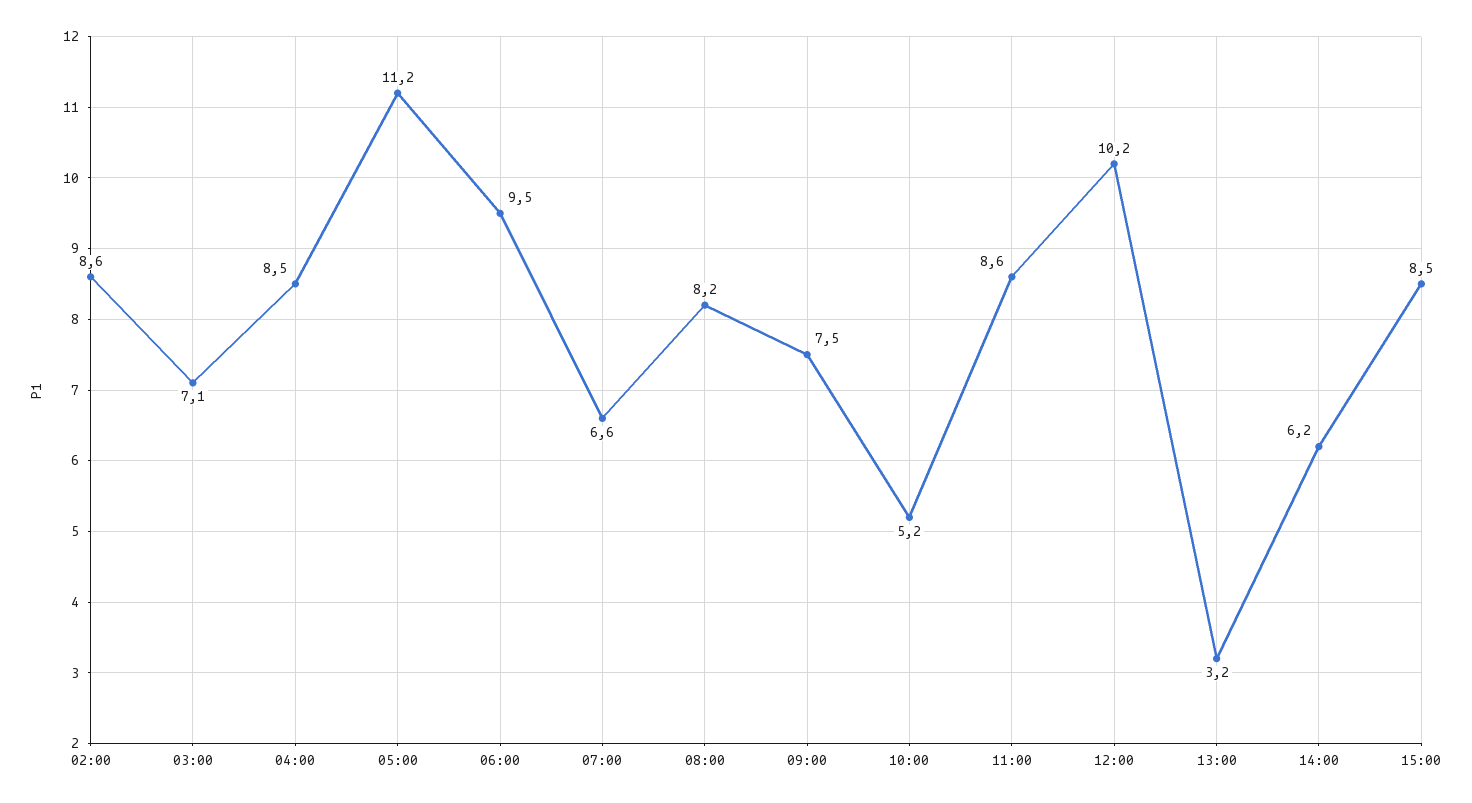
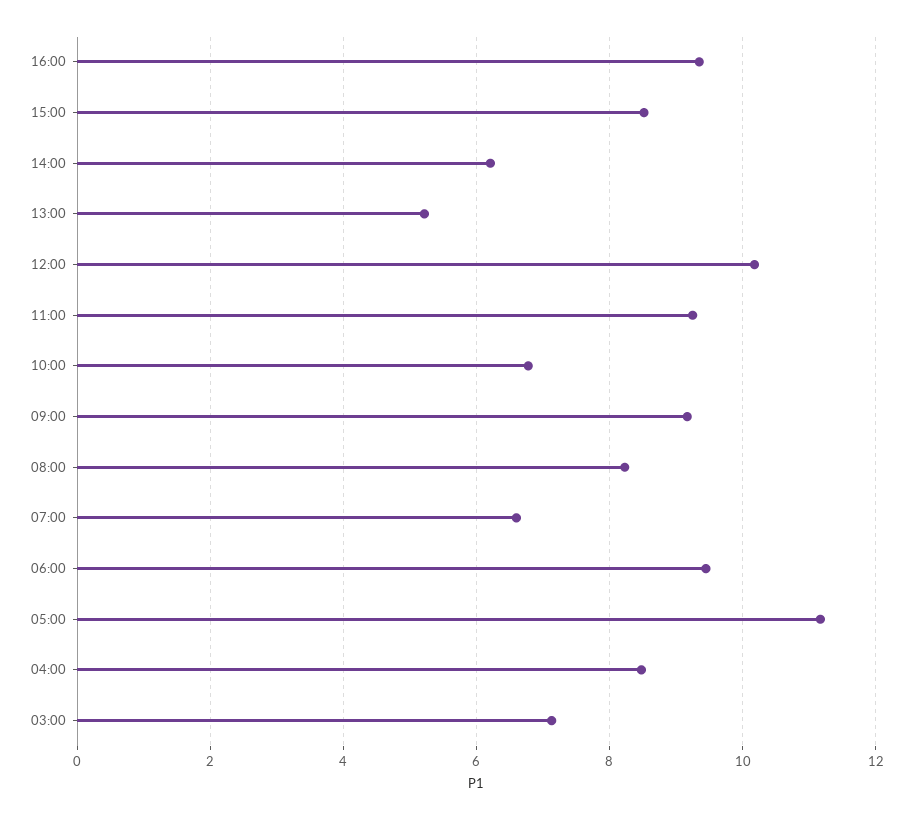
02:00: 8.6 -> none
09:00: 7.5 -> 9.2
10:00: 5.2 -> 6.8
11:00: 8.6 -> 9.2
13:00: 3.2 -> 5.2
16:00: none -> 9.4

